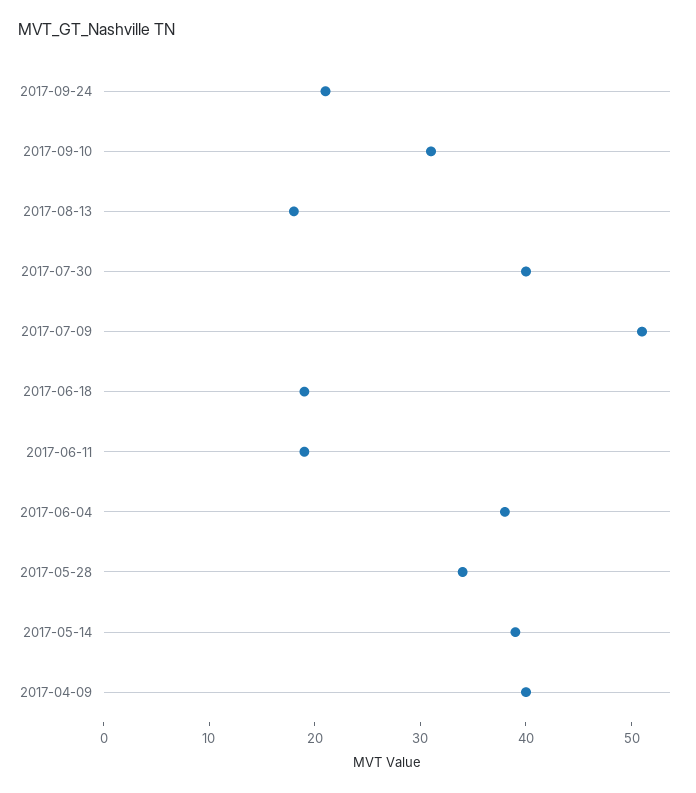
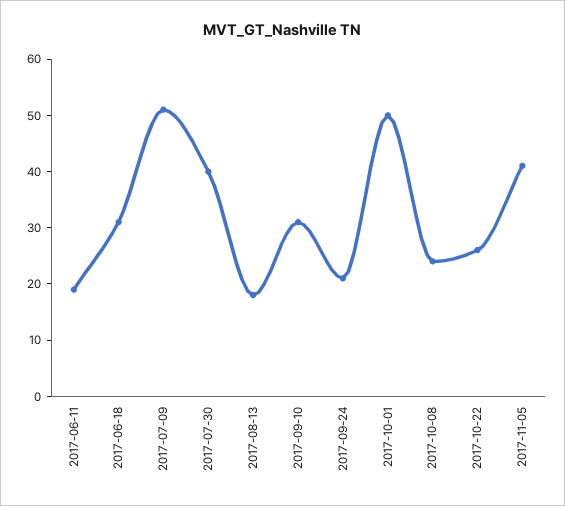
2017-06-18: 19 -> 30
2017-06-04: 38 -> none
2017-05-28: 34 -> none
2017-05-14: 39 -> none
2017-04-09: 40 -> none
2017-10-01: none -> 50
2017-10-08: none -> 25
2017-10-22: none -> 25
2017-11-05: none -> 40

